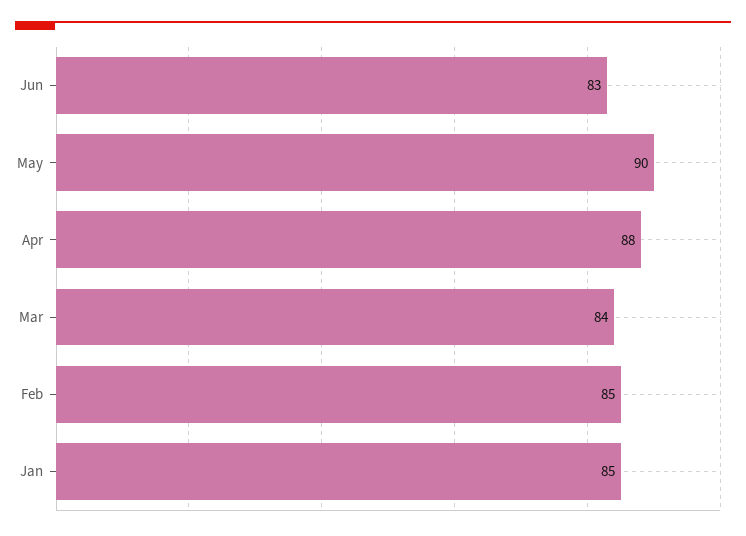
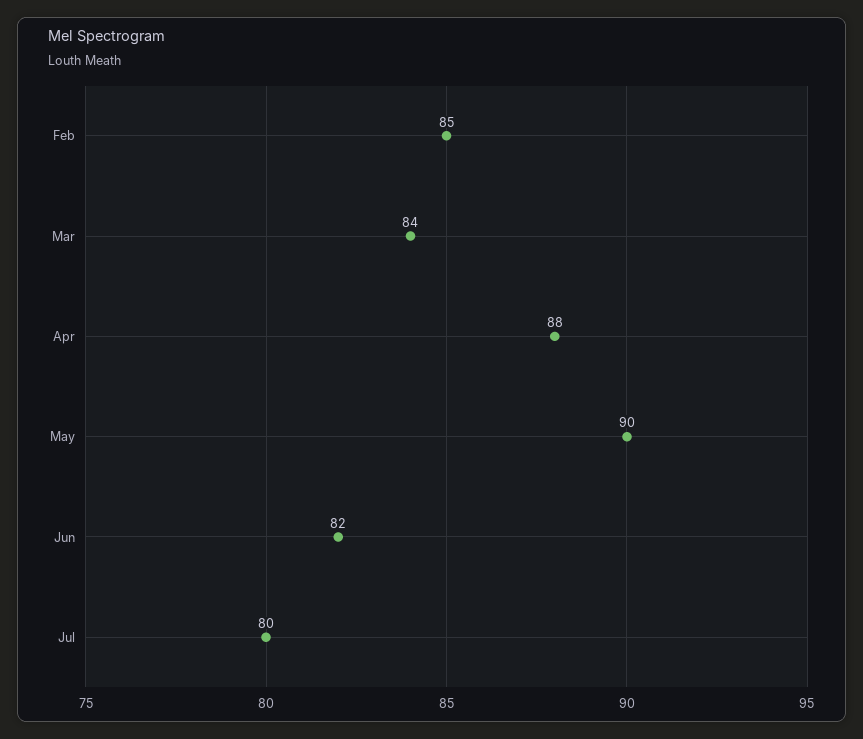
Jun: 83 -> 82
Jan: 85 -> none
Jul: none -> 80

